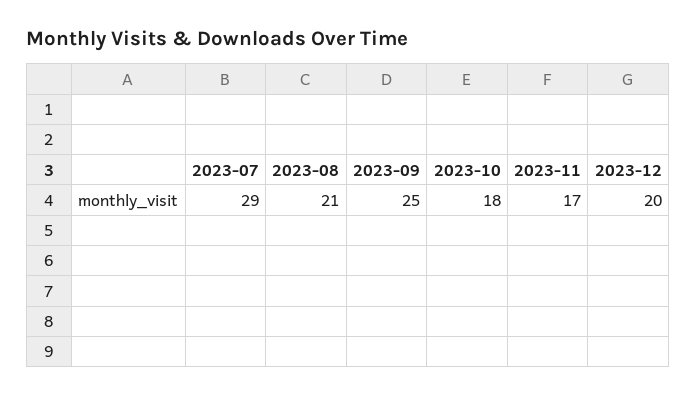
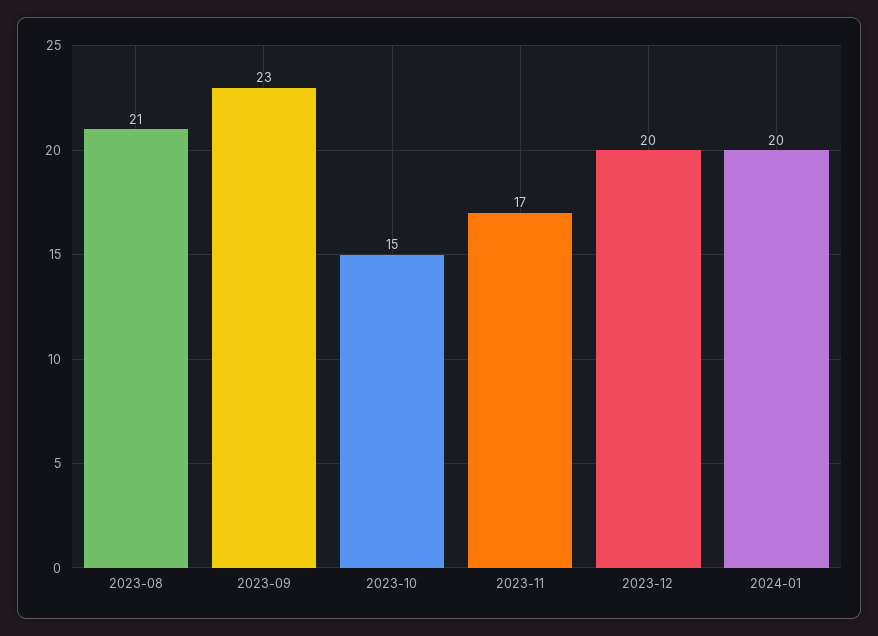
2023-07: 29 -> none
2023-09: 25 -> 23
2023-10: 18 -> 15
2024-01: none -> 20

